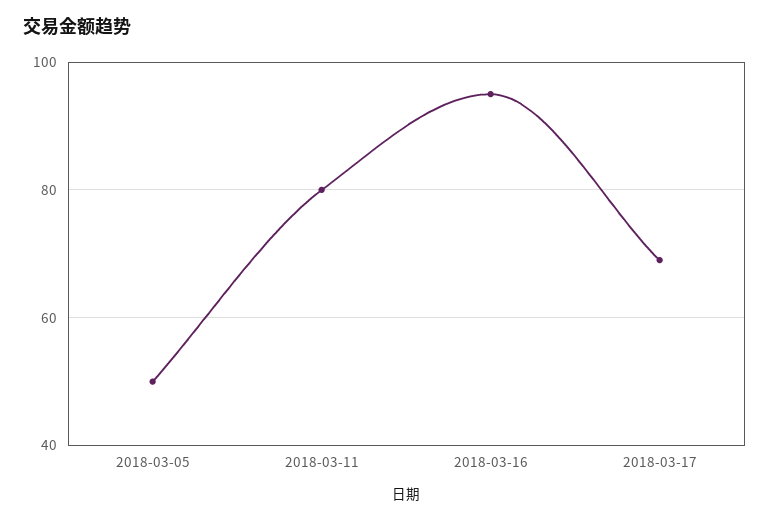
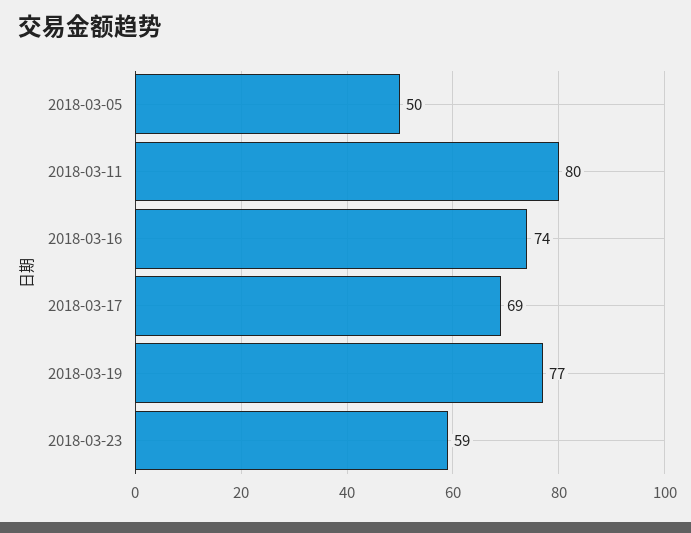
2018-03-16: 95 -> 74
2018-03-19: none -> 77
2018-03-23: none -> 59

